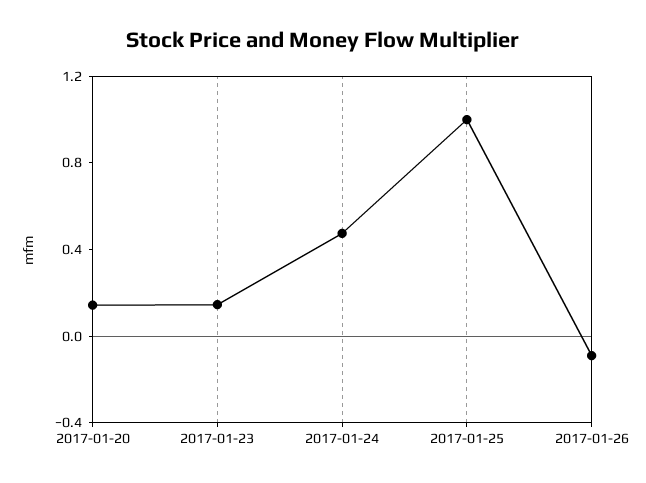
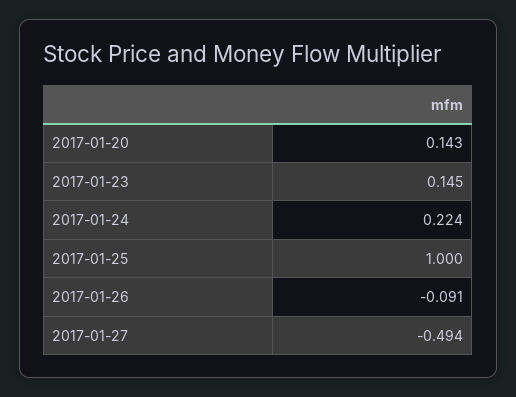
2017-01-24: 0.5 -> 0.224
2017-01-27: none -> -0.494

